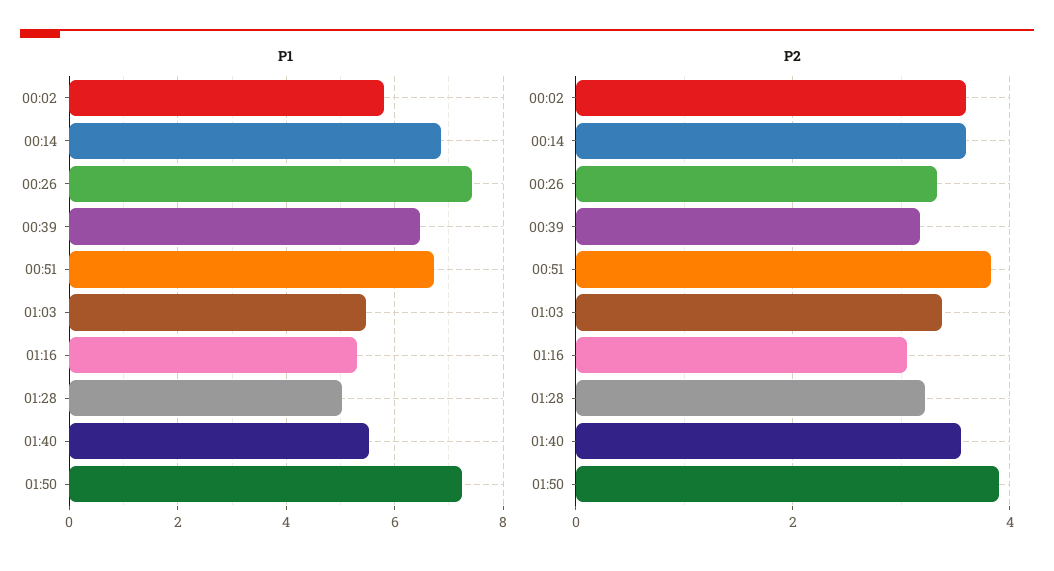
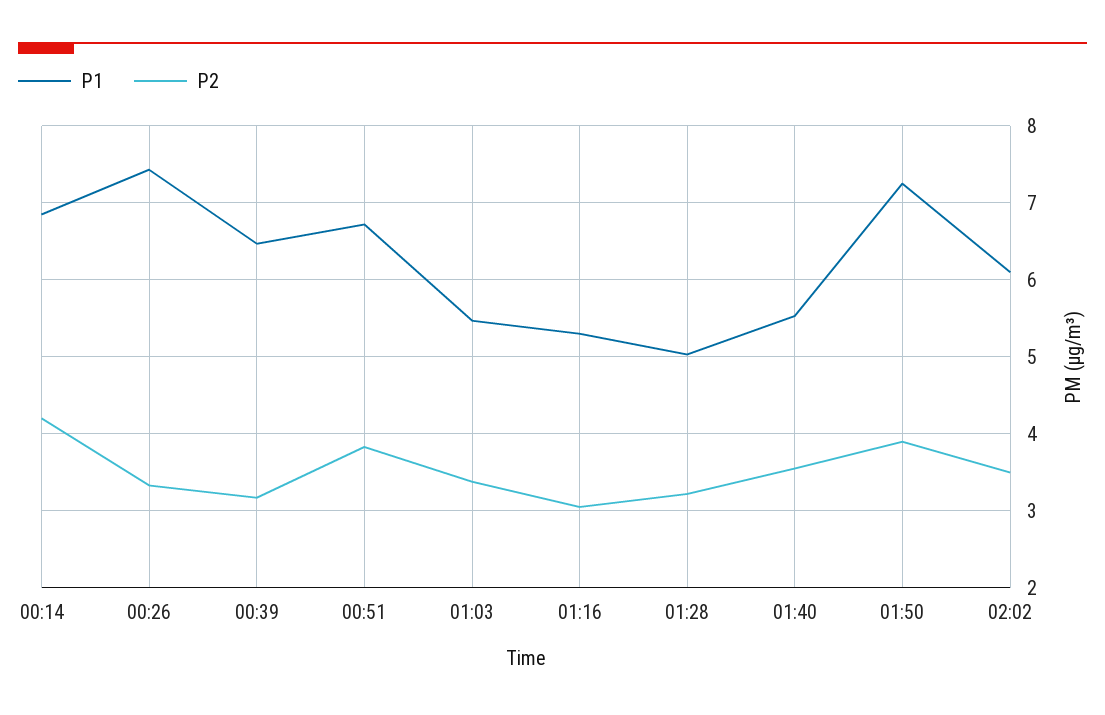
P1, 00:02: 5.8 -> none
P2, 00:02: 3.6 -> none
P2, 00:14: 3.6 -> 4.2
P1, 02:02: none -> 6.1
P2, 02:02: none -> 3.5

